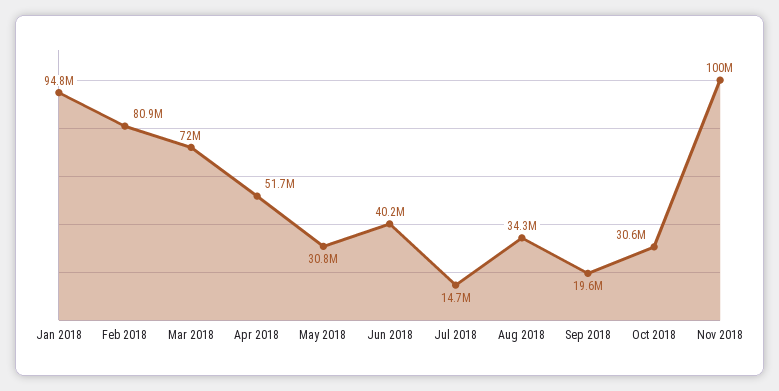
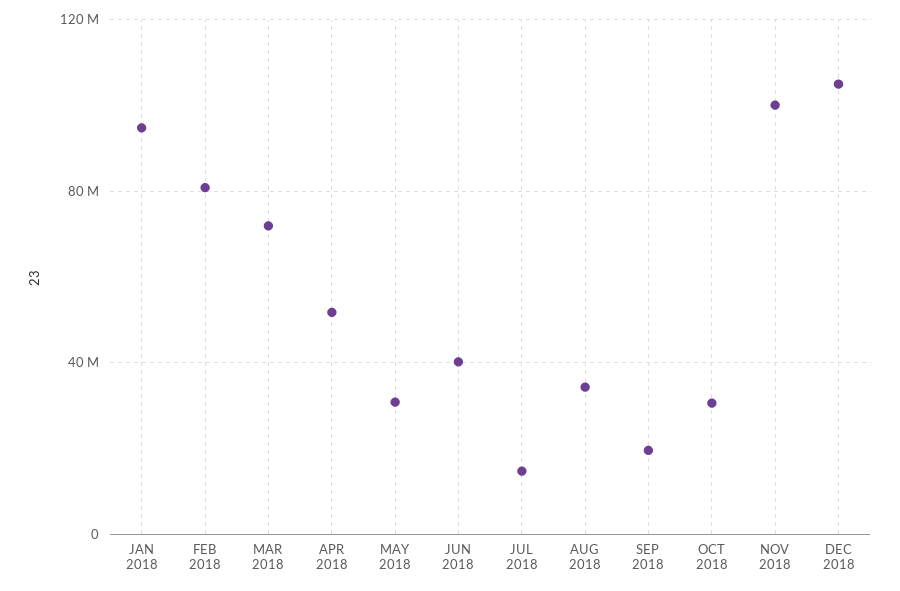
DEC 2018: none -> 105000000

